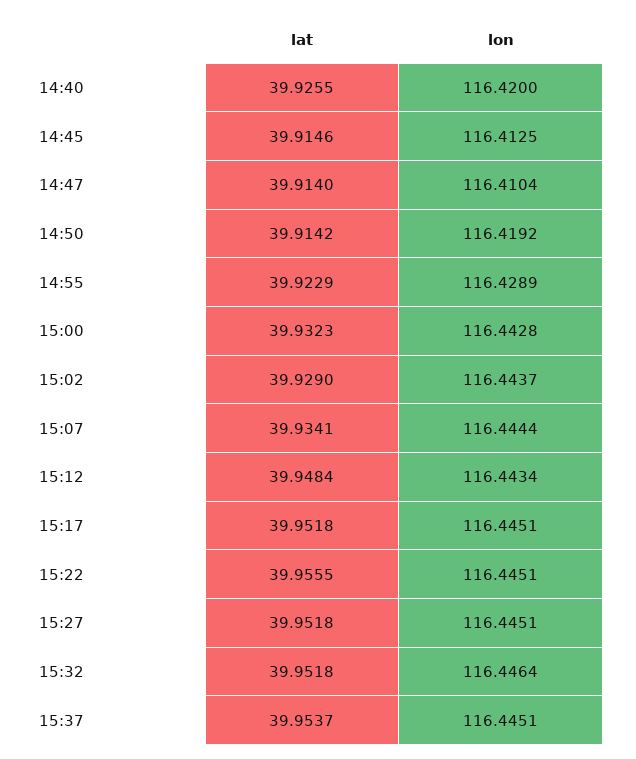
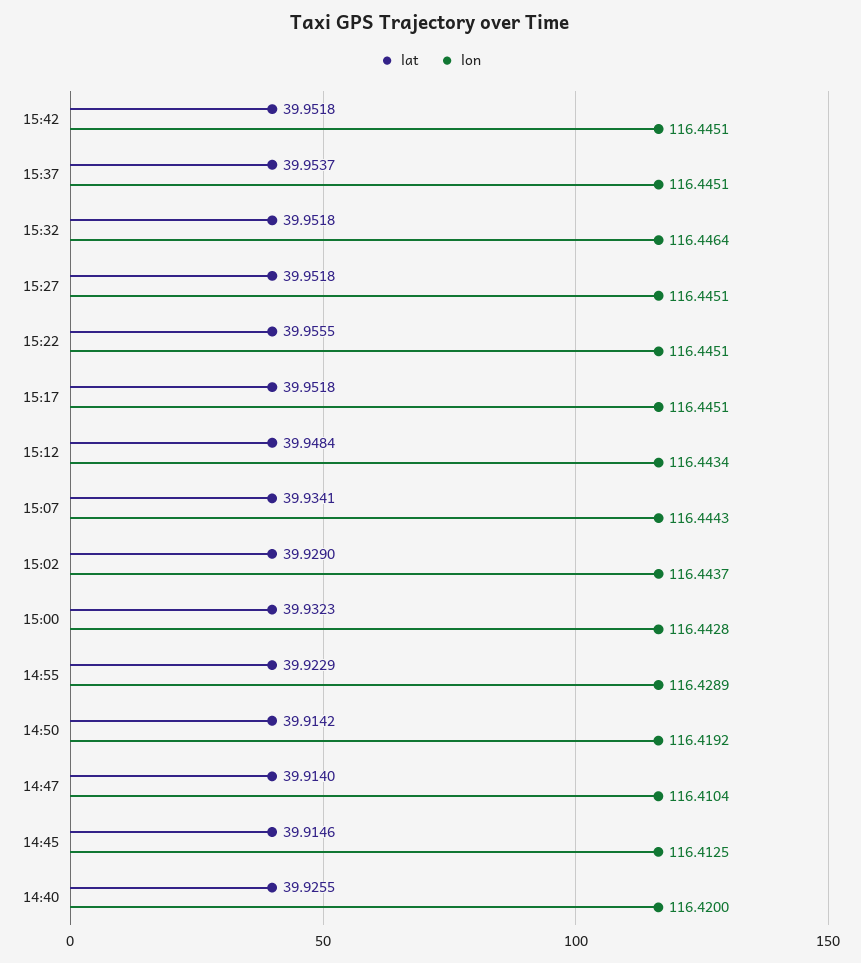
lon, 15:07: 116.4444 -> 116.4443
lat, 15:42: none -> 39.9518
lon, 15:42: none -> 116.4451

